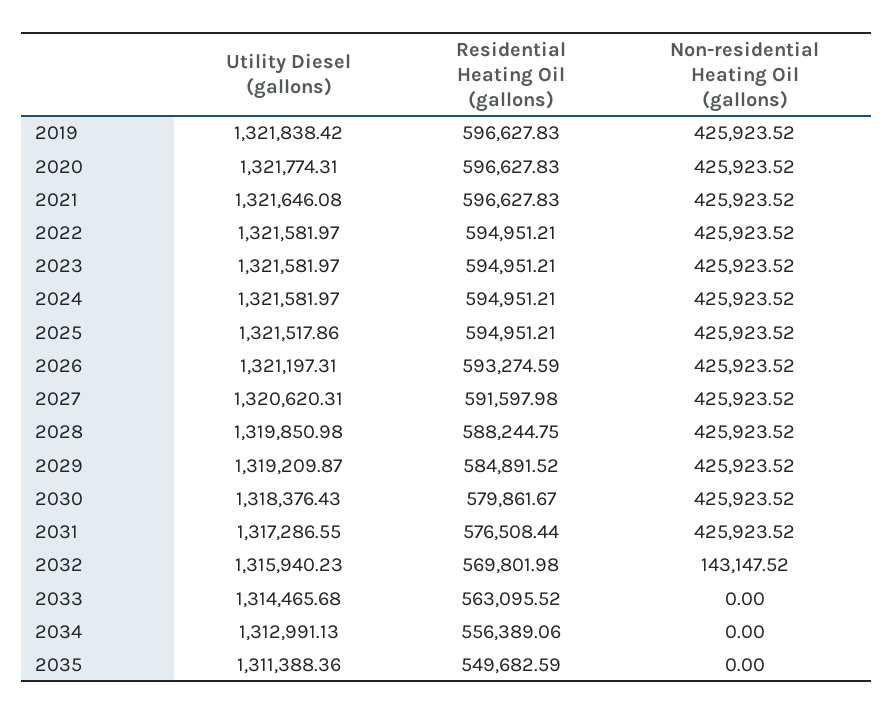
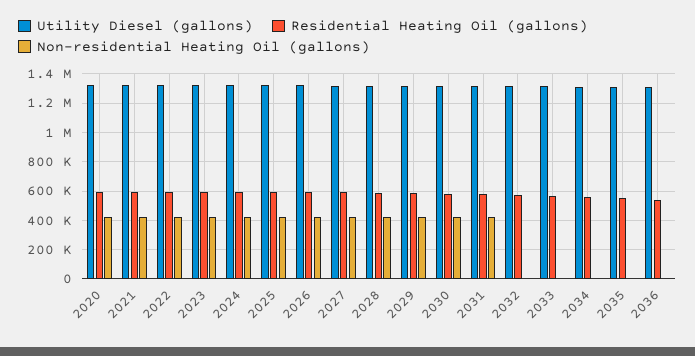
Utility Diesel (gallons), 2019: 1321838.42 -> none
Residential Heating Oil (gallons), 2019: 596627.83 -> none
Non-residential Heating Oil (gallons), 2019: 425923.52 -> none
Non-residential Heating Oil (gallons), 2032: 143147.52 -> 0
Utility Diesel (gallons), 2036: none -> 1300000
Residential Heating Oil (gallons), 2036: none -> 550000
Non-residential Heating Oil (gallons), 2036: none -> 0

